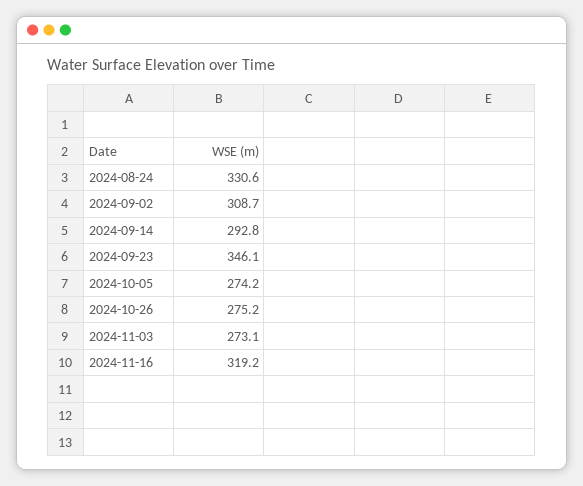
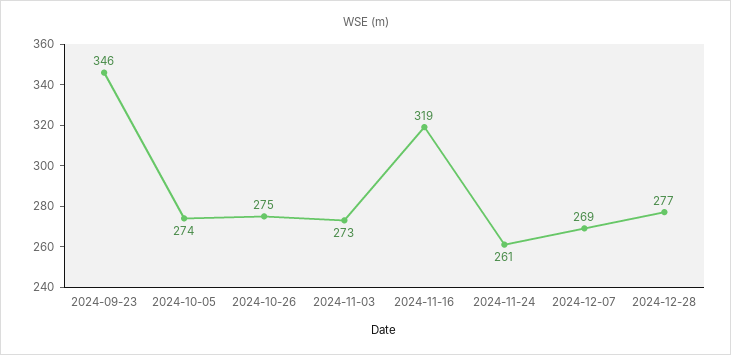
2024-08-24: 330.6 -> none
2024-09-02: 308.7 -> none
2024-09-14: 292.8 -> none
2024-11-24: none -> 261
2024-12-07: none -> 269
2024-12-28: none -> 277

